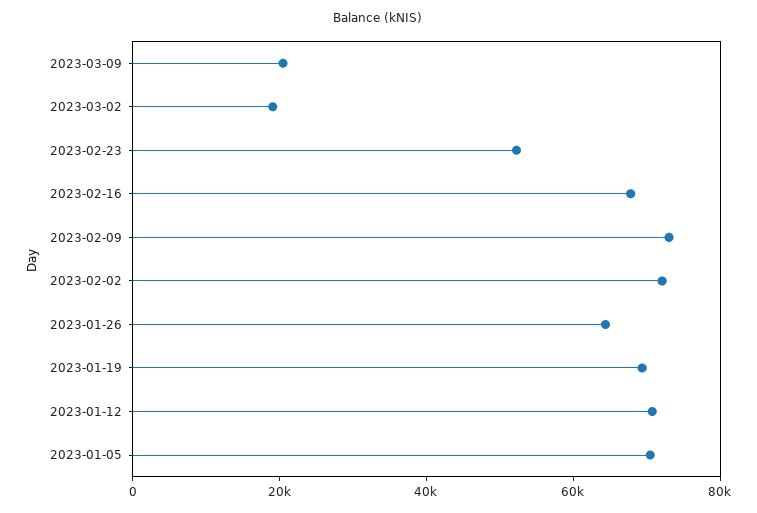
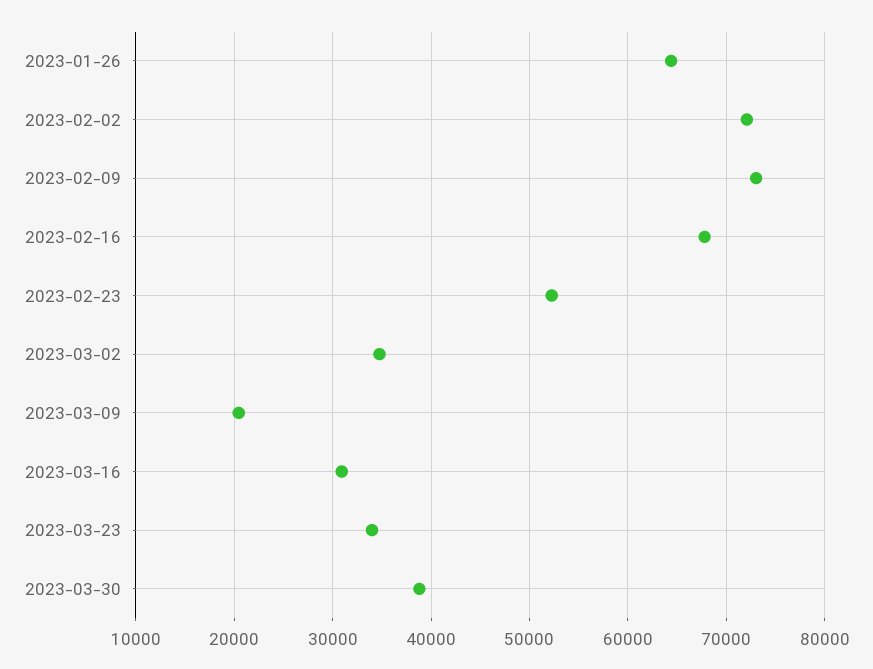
2023-03-02: 20000 -> 35000
2023-01-19: 70000 -> none
2023-01-12: 70000 -> none
2023-01-05: 70000 -> none
2023-03-16: none -> 31000
2023-03-23: none -> 34000
2023-03-30: none -> 39000

